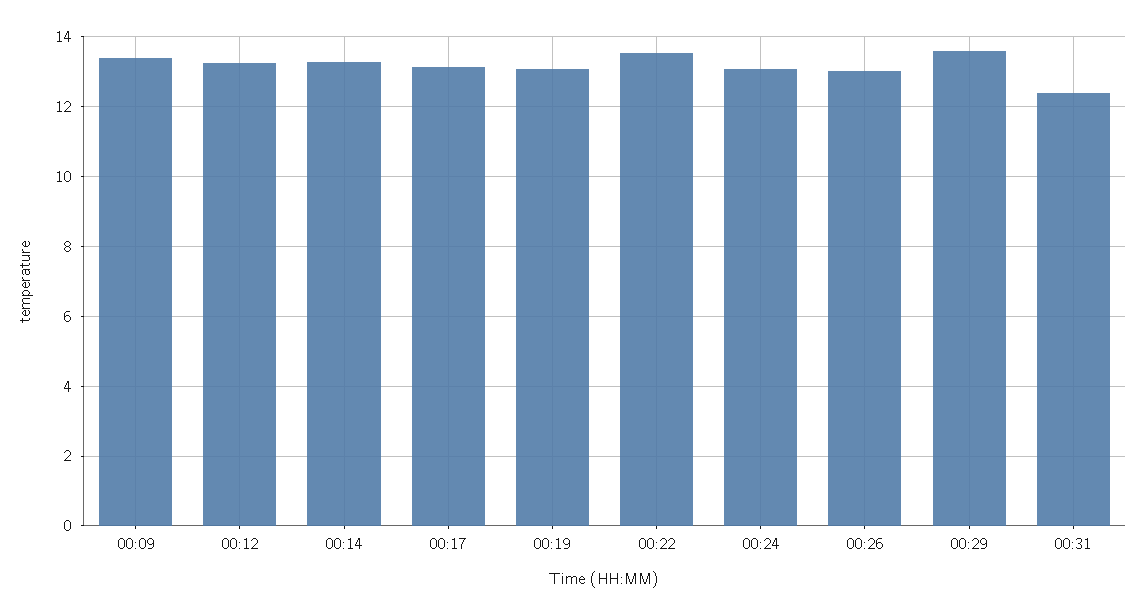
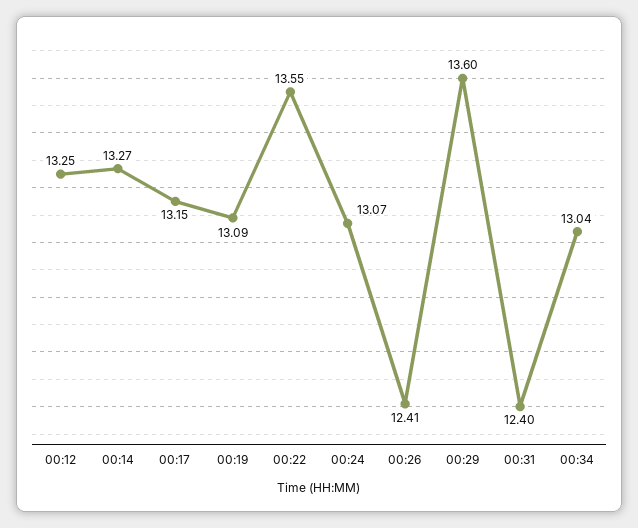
00:09: 13.4 -> none
00:26: 13 -> 12.41
00:34: none -> 13.04

